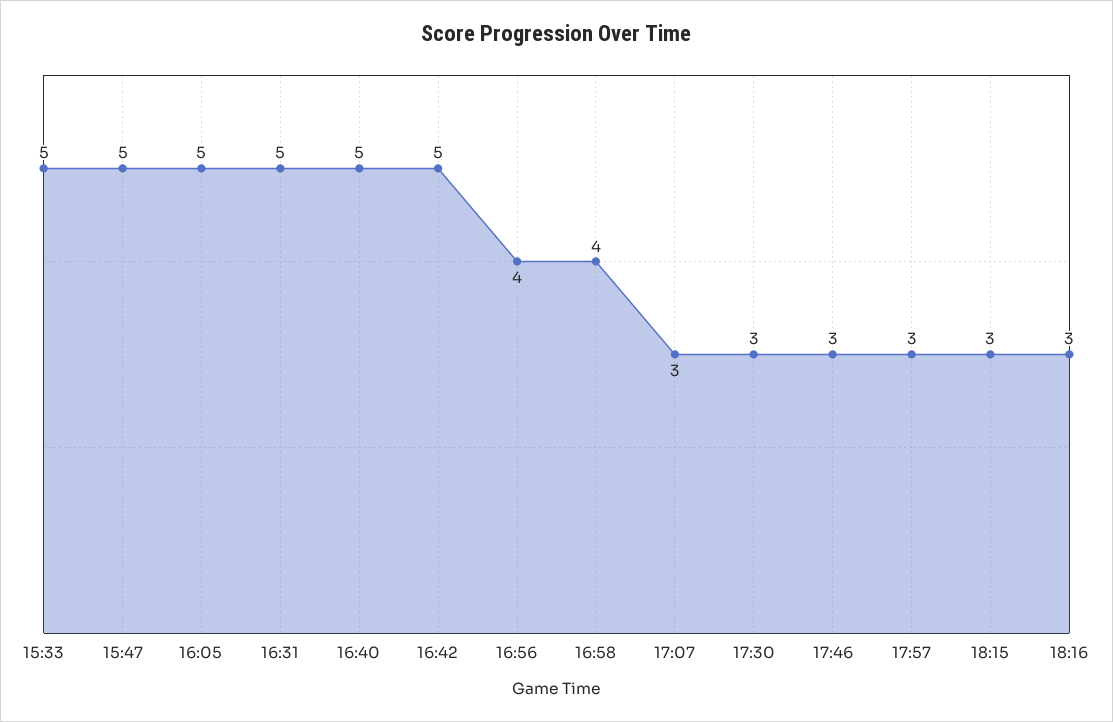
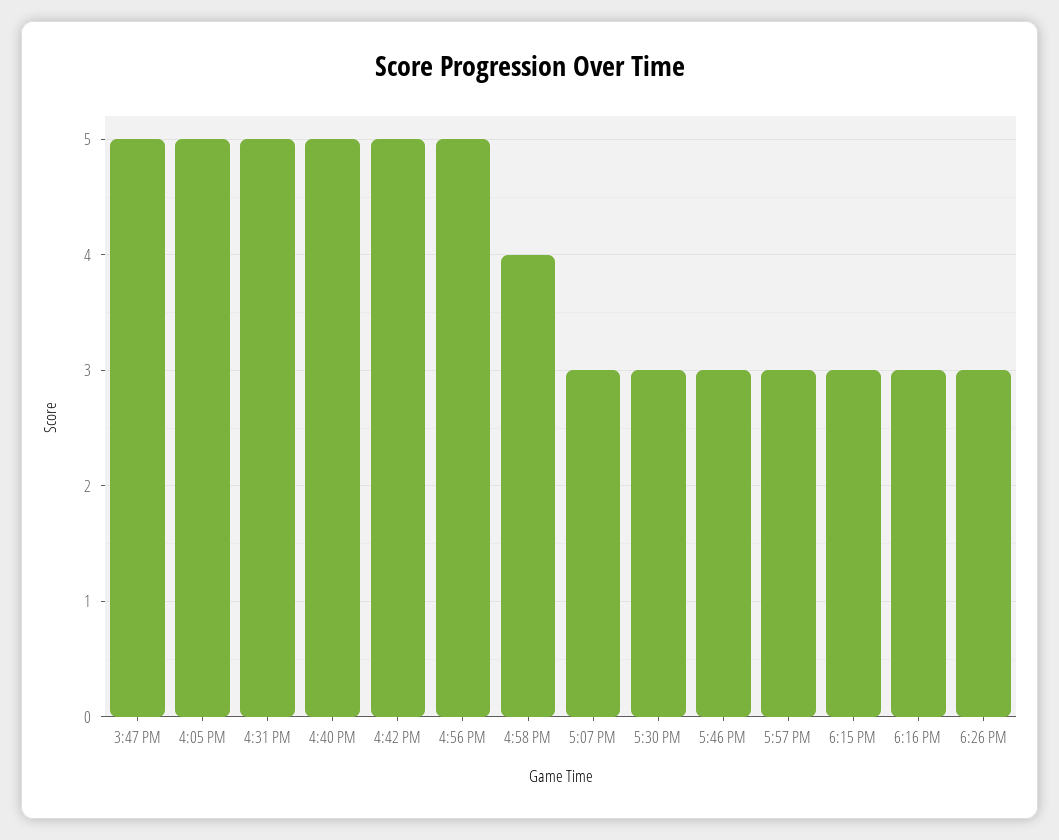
15:33: 5 -> none
16:56: 4 -> 5
6:26 PM: none -> 3

